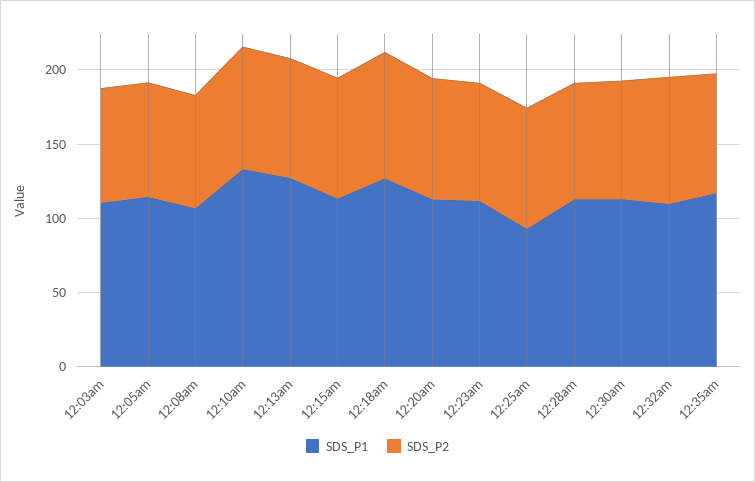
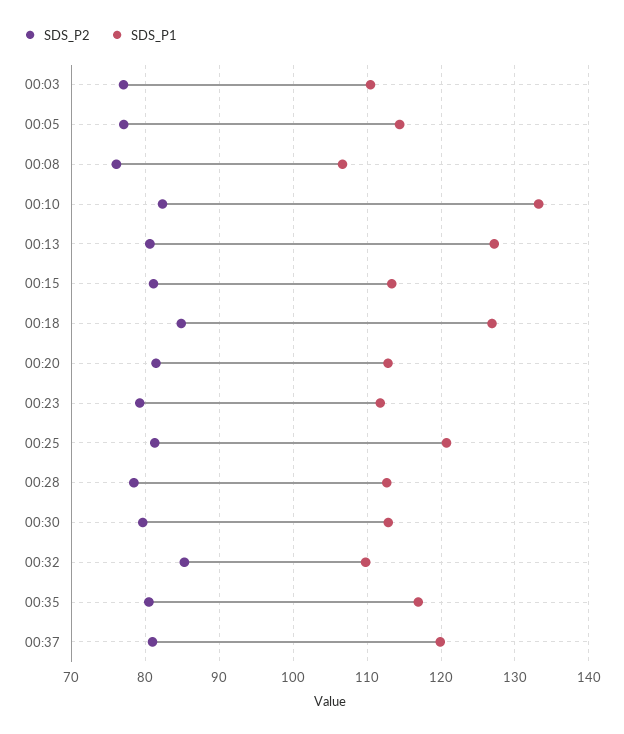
SDS_P1, 12:25am: 90 -> 121
SDS_P2, 00:37: none -> 81
SDS_P1, 00:37: none -> 120

